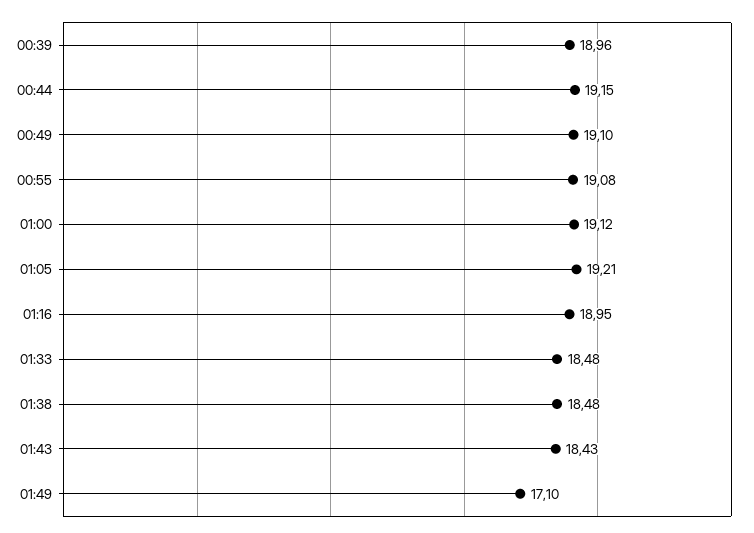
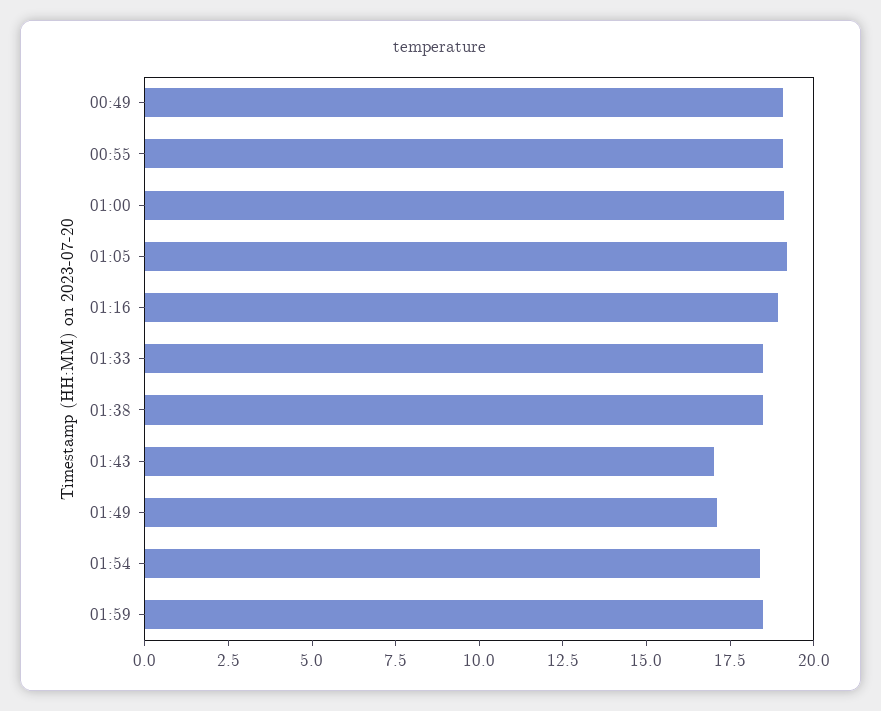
00:39: 18.96 -> none
00:44: 19.15 -> none
01:43: 18.43 -> 17
01:54: none -> 18.5
01:59: none -> 18.5

